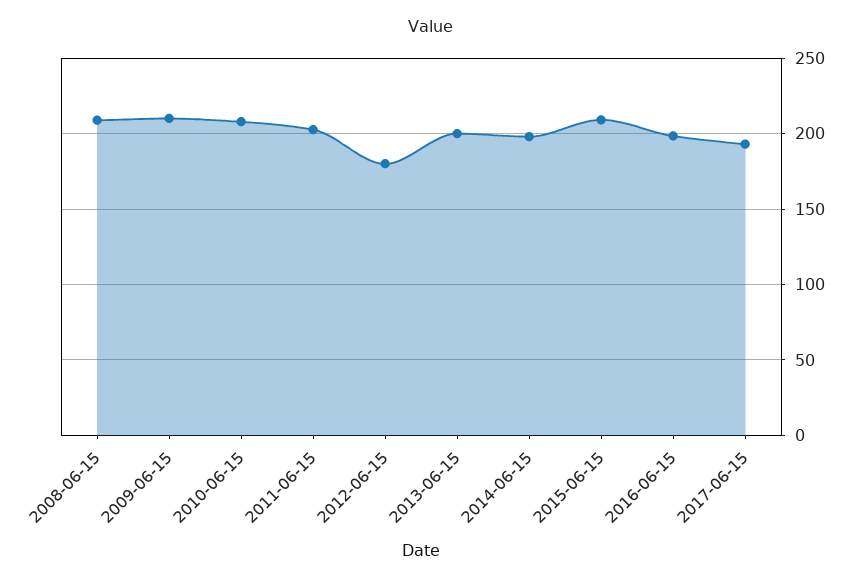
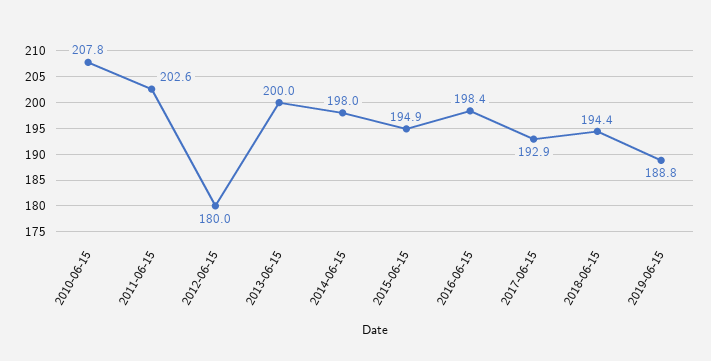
2008-06-15: 210 -> none
2009-06-15: 210 -> none
2015-06-15: 210 -> 194.9
2018-06-15: none -> 194.4
2019-06-15: none -> 188.8

